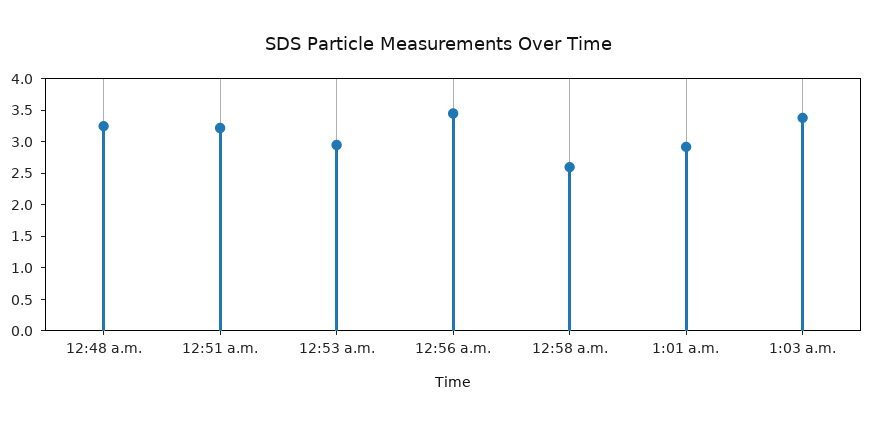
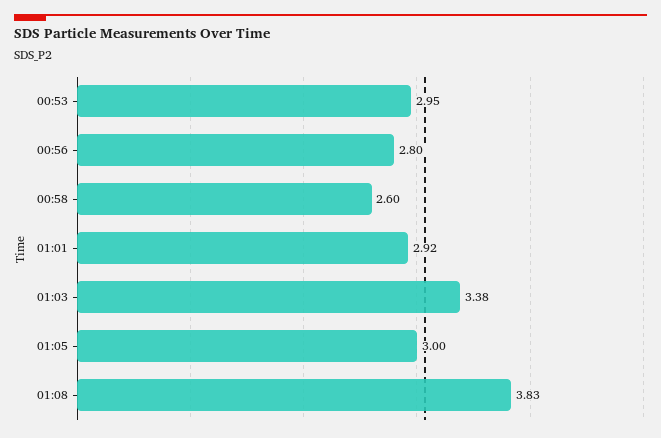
12:48 a.m.: 3.25 -> none
12:51 a.m.: 3.25 -> none
12:56 a.m.: 3.5 -> 2.8
01:05: none -> 3
01:08: none -> 3.83

